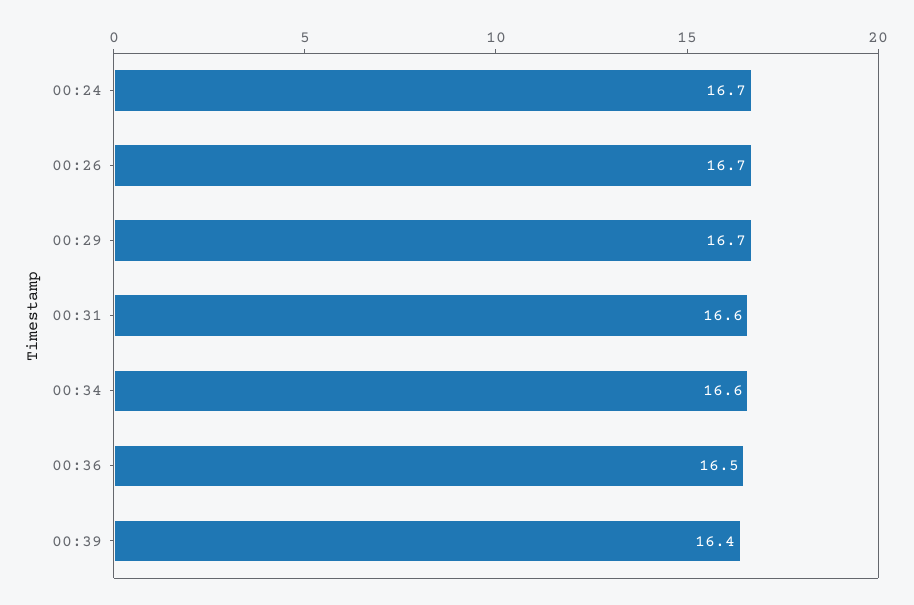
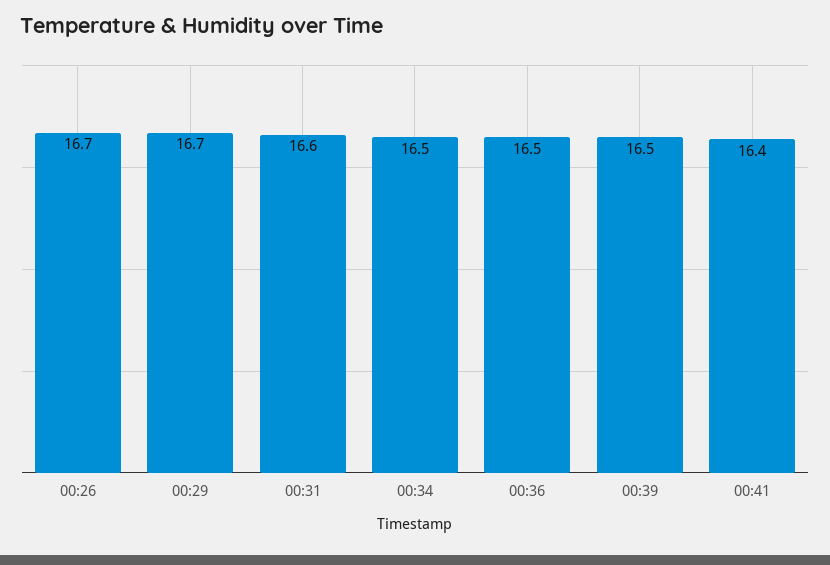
00:24: 16.7 -> none
00:34: 16.6 -> 16.5
00:39: 16.4 -> 16.5
00:41: none -> 16.4

